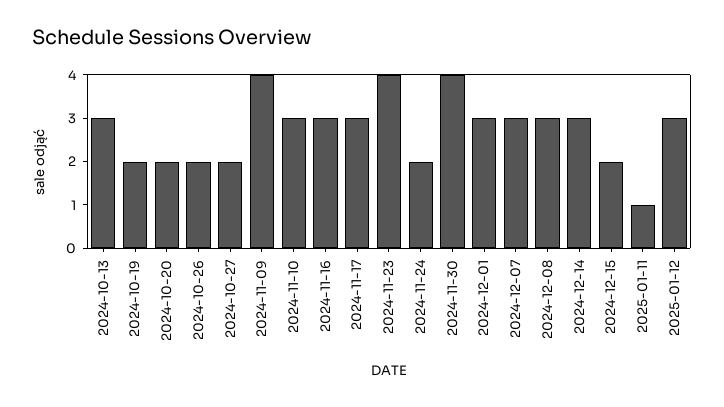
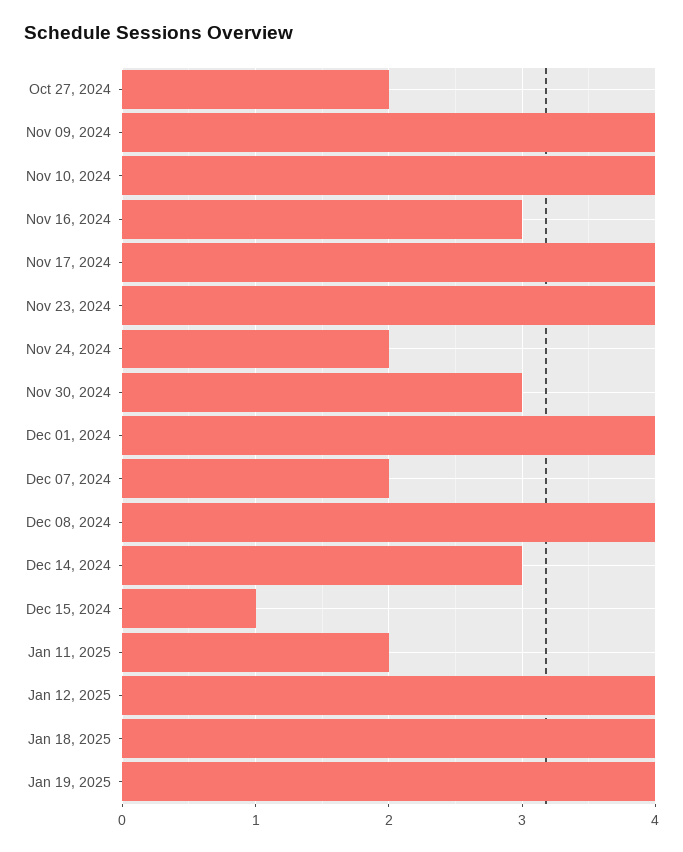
2024-10-13: 3 -> none
2024-10-19: 2 -> none
2024-10-20: 2 -> none
2024-10-26: 2 -> none
2024-11-10: 3 -> 4
2024-11-17: 3 -> 4
2024-11-30: 4 -> 3
2024-12-01: 3 -> 4
2024-12-07: 3 -> 2
2024-12-08: 3 -> 4
2024-12-15: 2 -> 1
2025-01-11: 1 -> 2
2025-01-12: 3 -> 4
Jan 18, 2025: none -> 4
Jan 19, 2025: none -> 4

